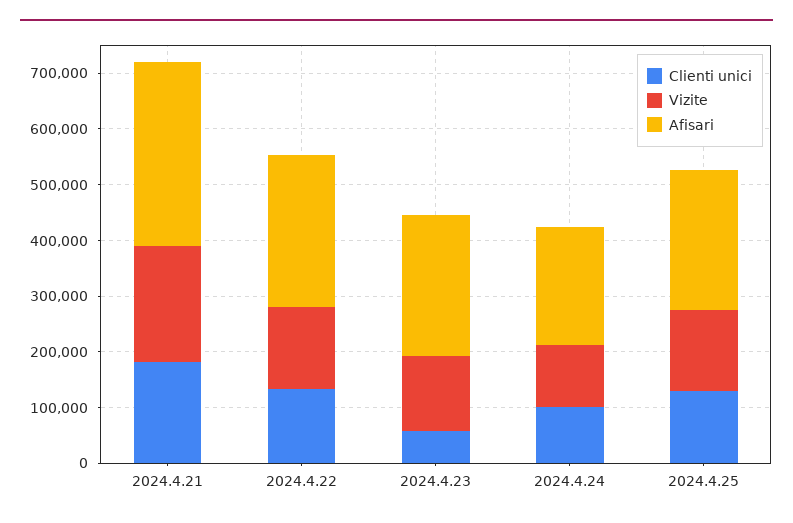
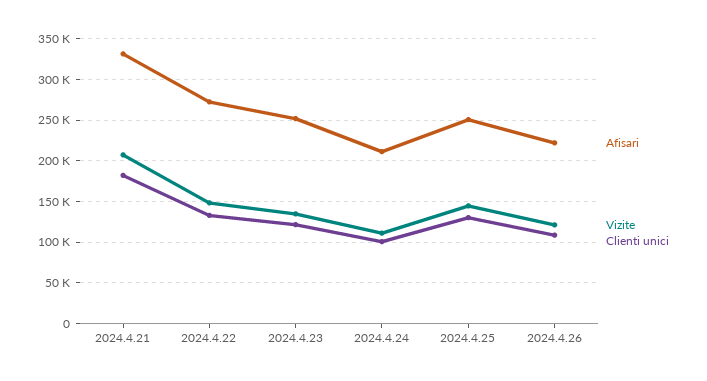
Clienti unici, 2024.4.23: 60000 -> 120000
Afisari, 2024.4.26: none -> 220000
Vizite, 2024.4.26: none -> 120000
Clienti unici, 2024.4.26: none -> 110000

